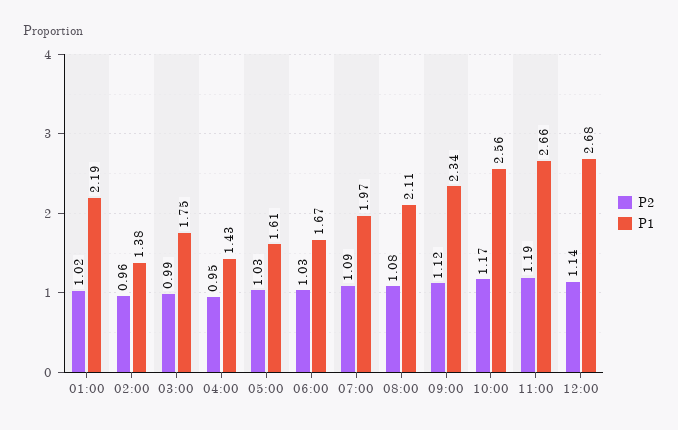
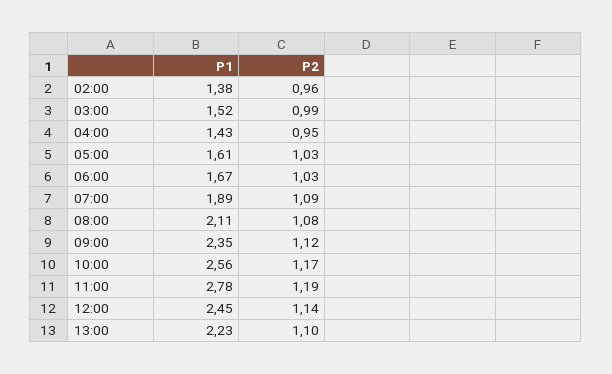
P2, 01:00: 1.02 -> none
P1, 01:00: 2.19 -> none
P1, 03:00: 1.75 -> 1.52
P1, 07:00: 1.97 -> 1.89
P1, 09:00: 2.34 -> 2.35
P1, 11:00: 2.66 -> 2.78
P1, 12:00: 2.68 -> 2.45
P1, 13:00: none -> 2.23
P2, 13:00: none -> 1.1

